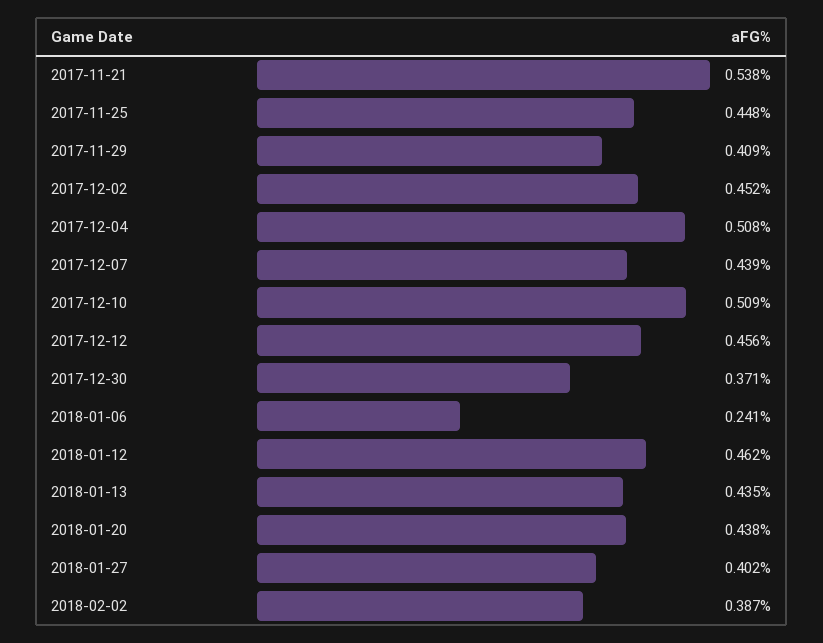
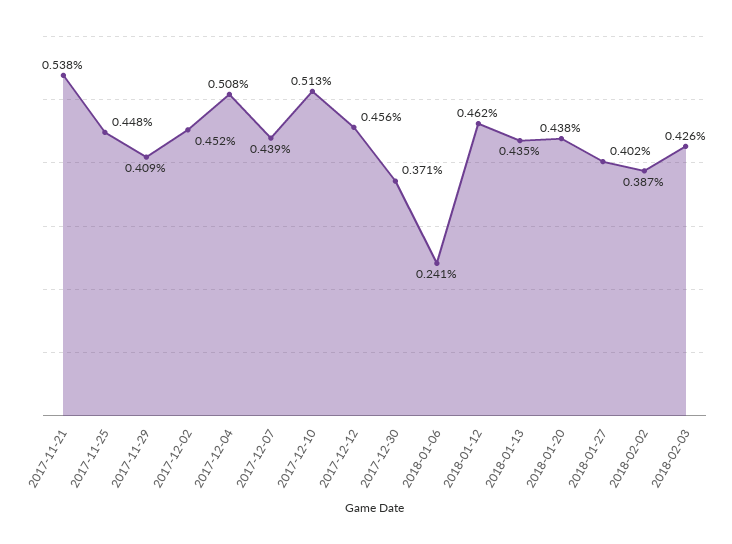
2017-12-10: 0.509 -> 0.513
2018-02-03: none -> 0.426

